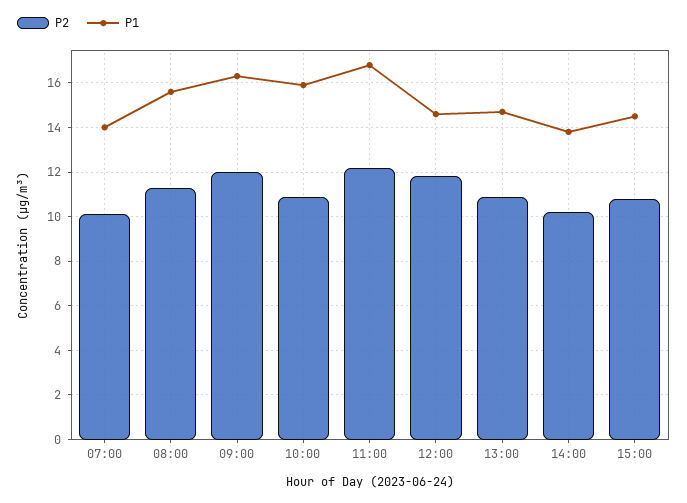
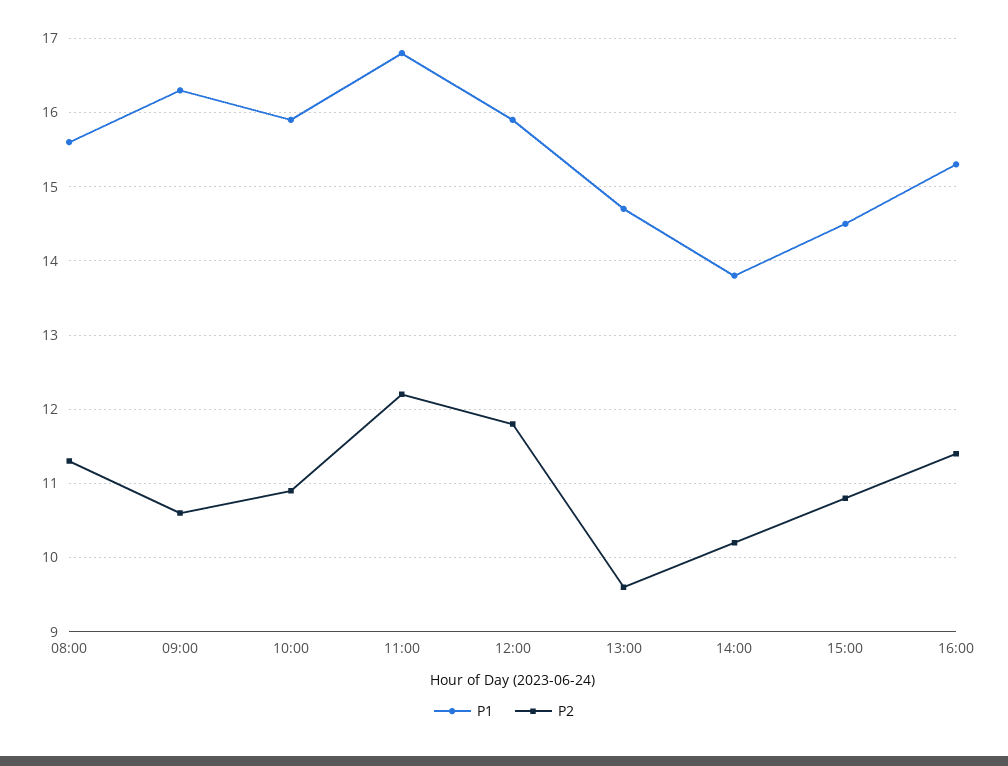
P2, 07:00: 10 -> none
P1, 07:00: 14 -> none
P2, 09:00: 12 -> 10.6
P1, 12:00: 14.5 -> 15.9
P2, 13:00: 11 -> 9.6
P1, 16:00: none -> 15.3
P2, 16:00: none -> 11.4

